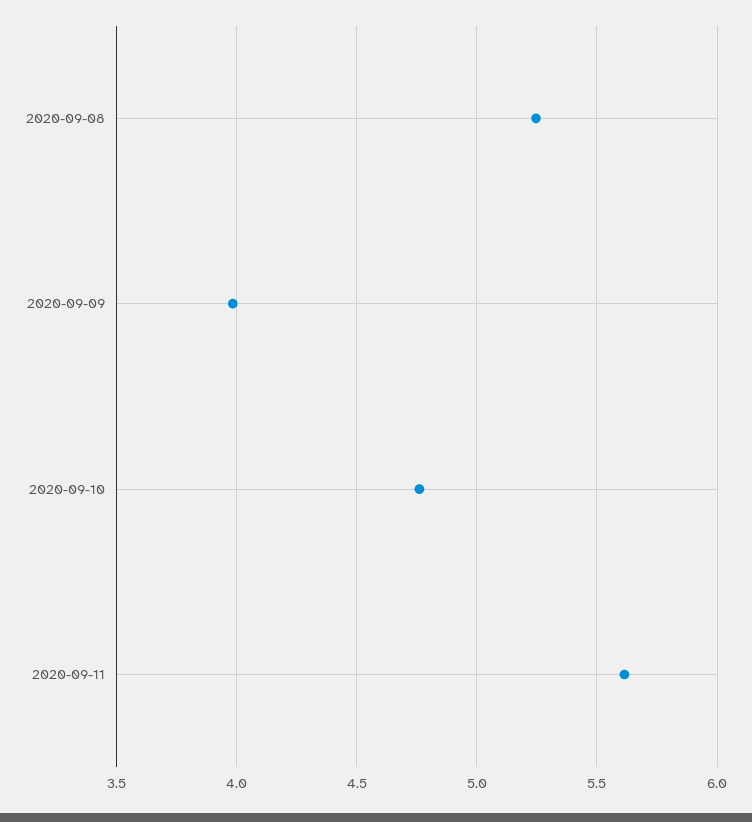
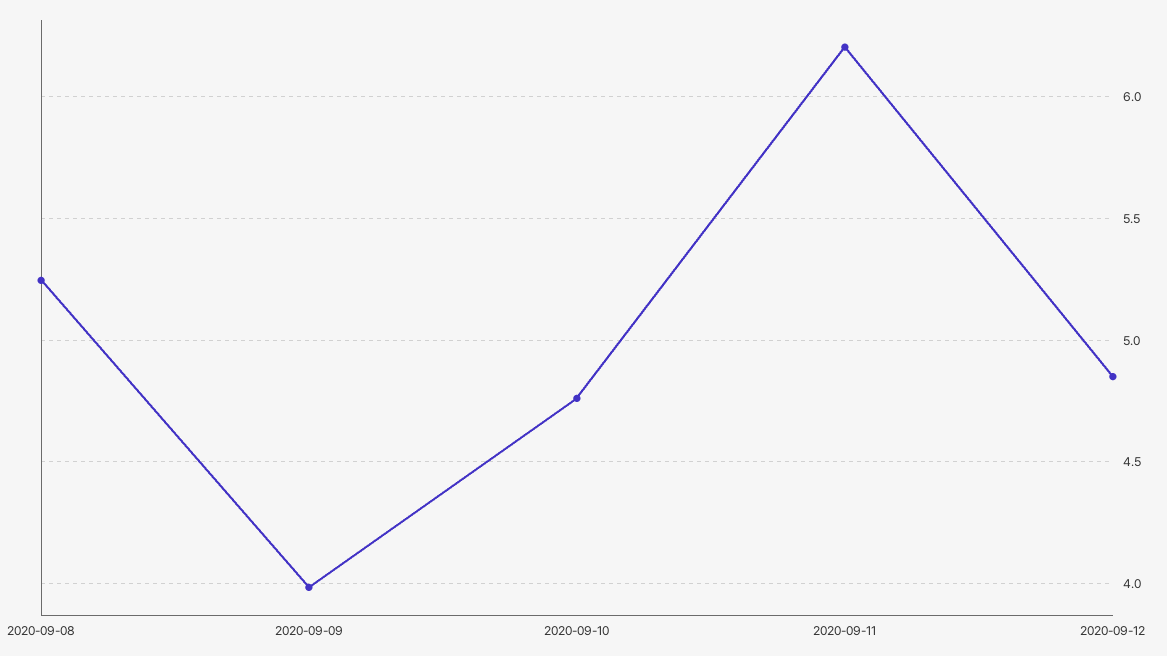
2020-09-11: 5.6 -> 6.2
2020-09-12: none -> 4.85

